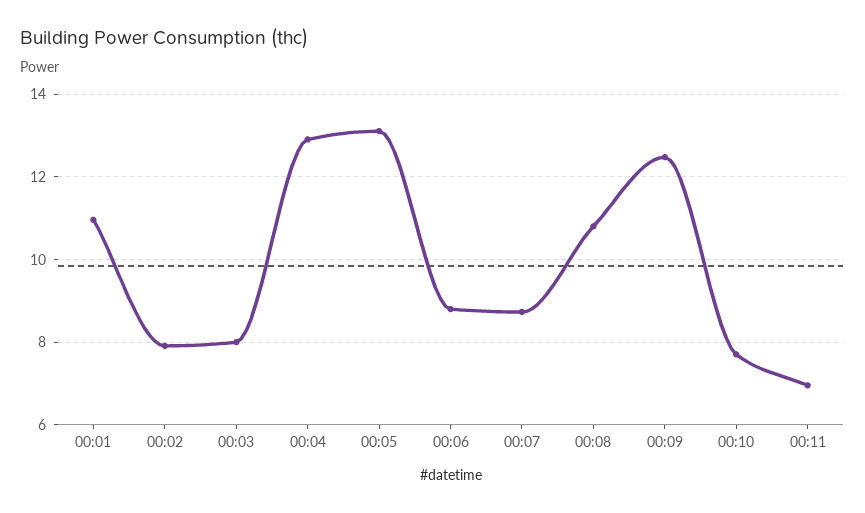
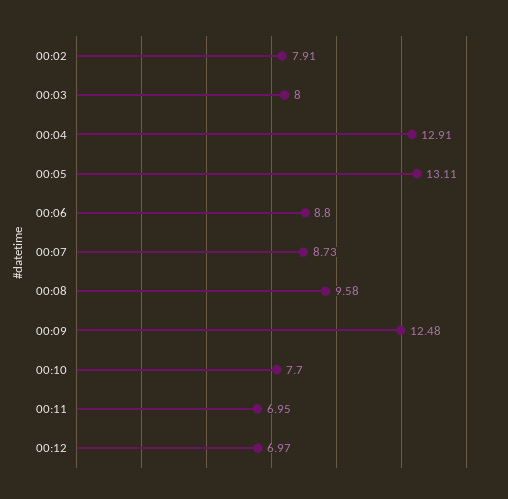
00:01: 11 -> none
00:08: 10.8 -> 9.58
00:12: none -> 6.97

